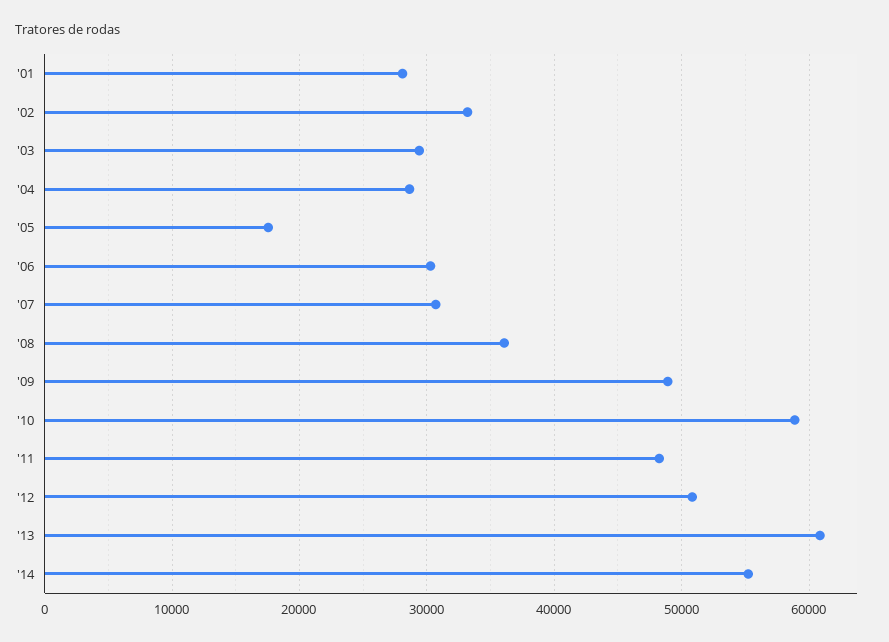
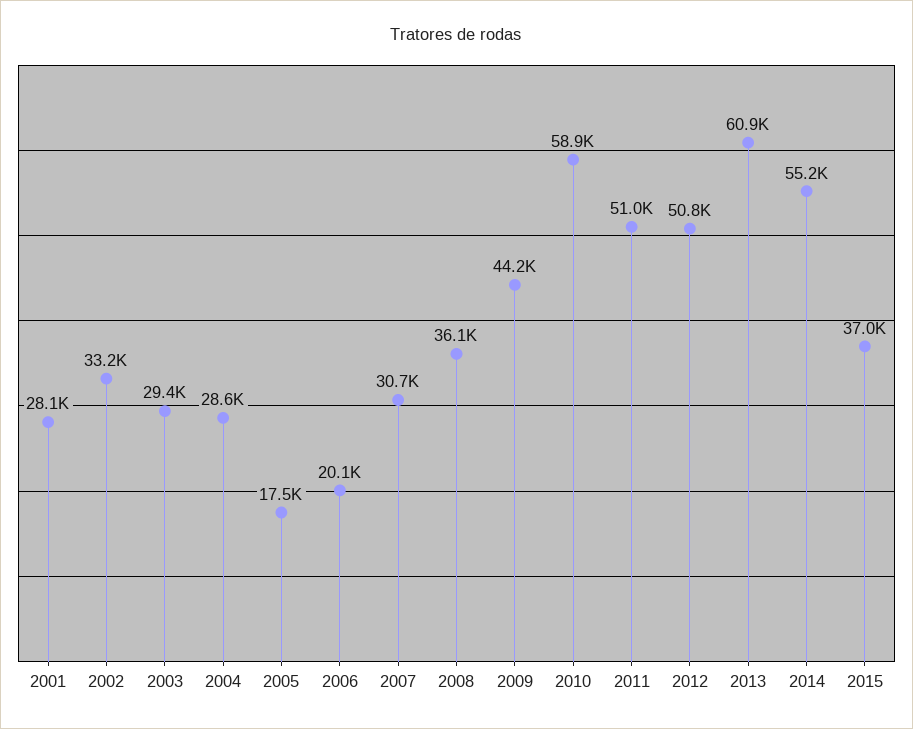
'06: 30000 -> 20100
'09: 49000 -> 44200
'11: 48000 -> 51000
2015: none -> 37000

